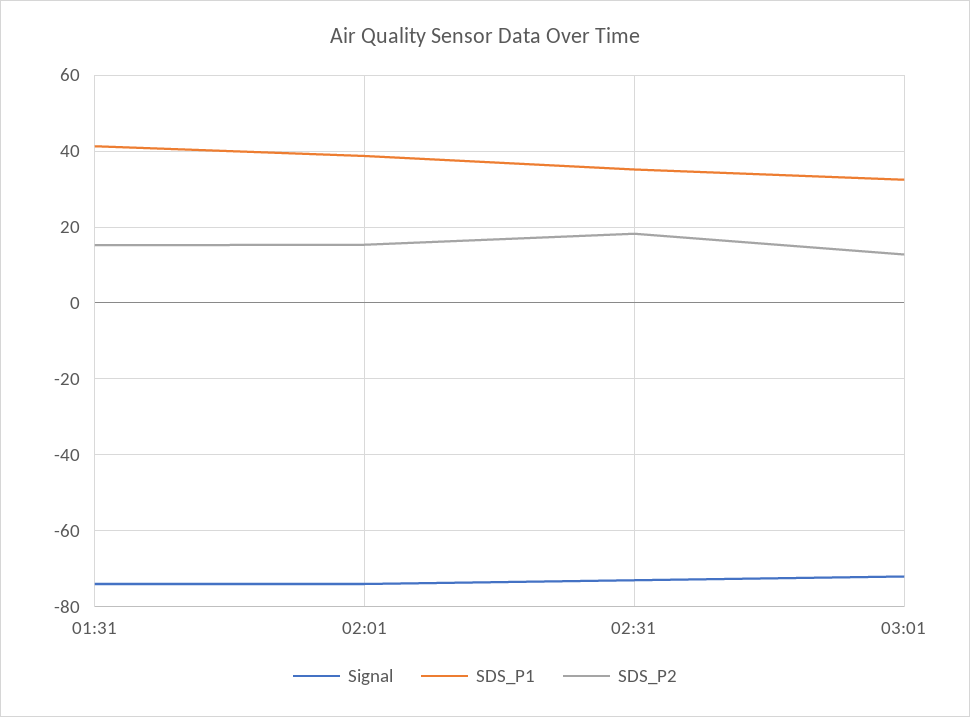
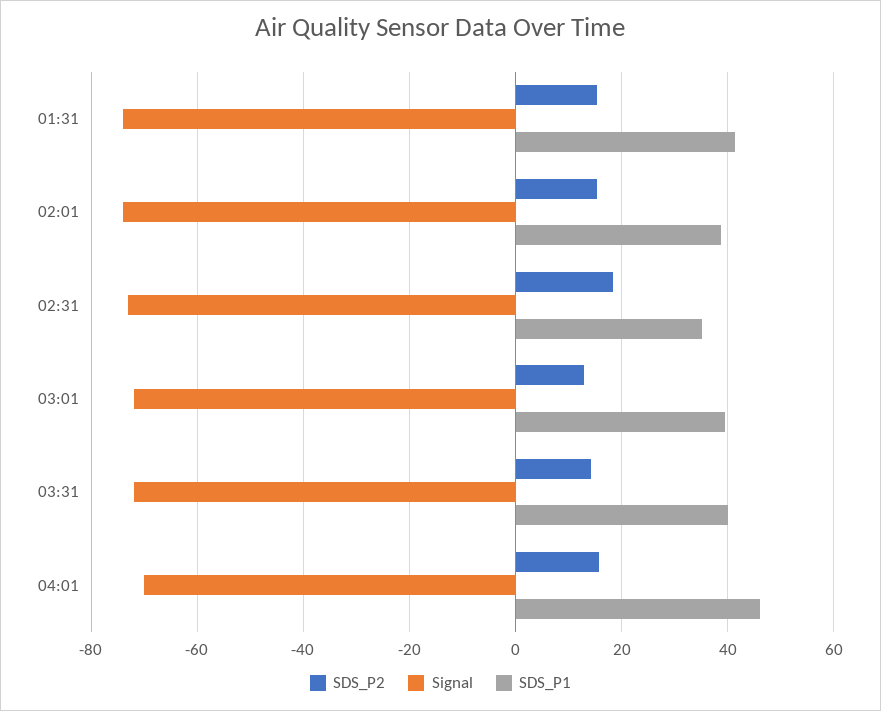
SDS_P1, 03:01: 32 -> 40
SDS_P2, 03:31: none -> 14
Signal, 03:31: none -> -72
SDS_P1, 03:31: none -> 40
SDS_P2, 04:01: none -> 16
Signal, 04:01: none -> -70
SDS_P1, 04:01: none -> 46

